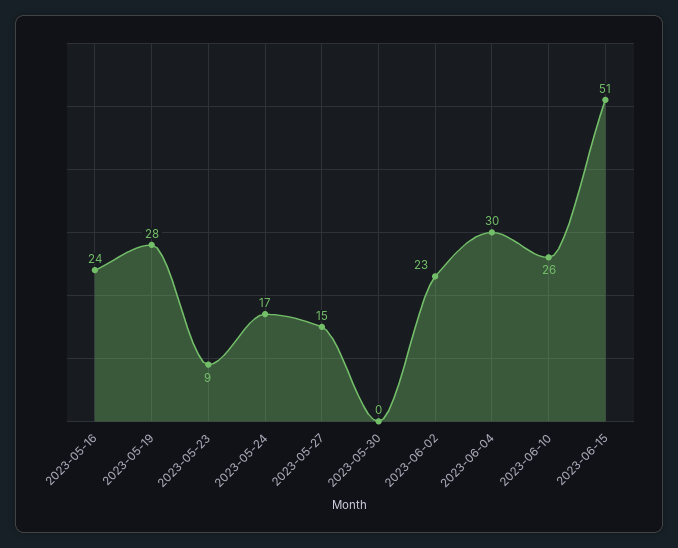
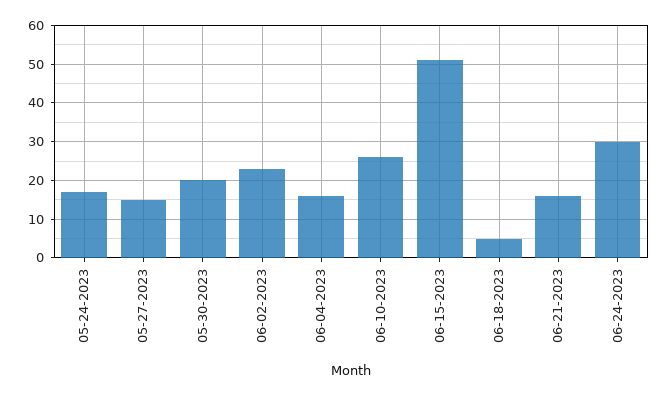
2023-05-16: 24 -> none
2023-05-19: 28 -> none
2023-05-23: 9 -> none
2023-05-30: 0 -> 20
2023-06-04: 30 -> 15
06-18-2023: none -> 5
06-21-2023: none -> 15
06-24-2023: none -> 30

